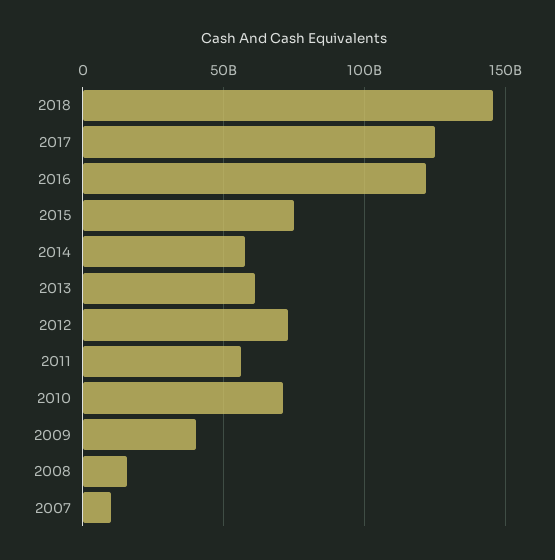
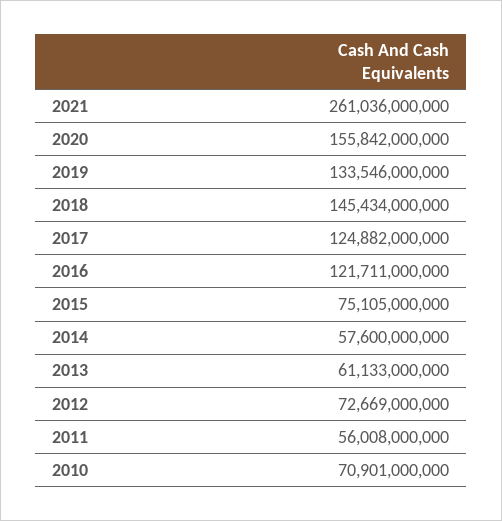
2009: 40000000000 -> none
2008: 15000000000 -> none
2007: 10000000000 -> none
2021: none -> 261036000000
2020: none -> 155842000000
2019: none -> 133546000000

